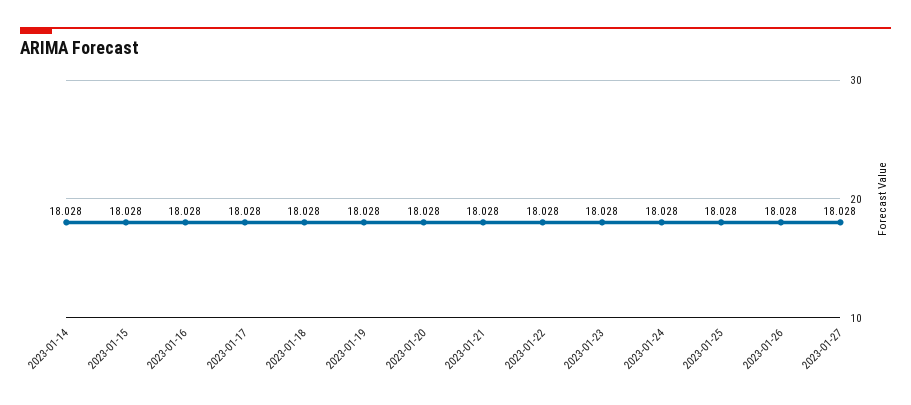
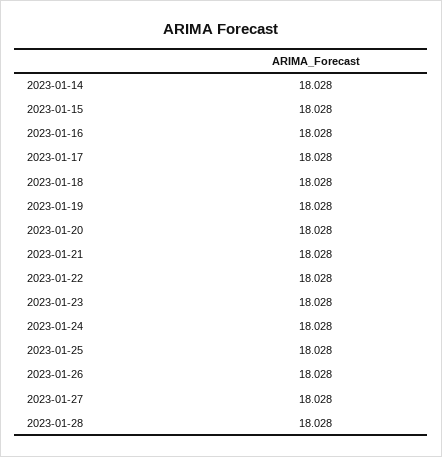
2023-01-28: none -> 18.028

